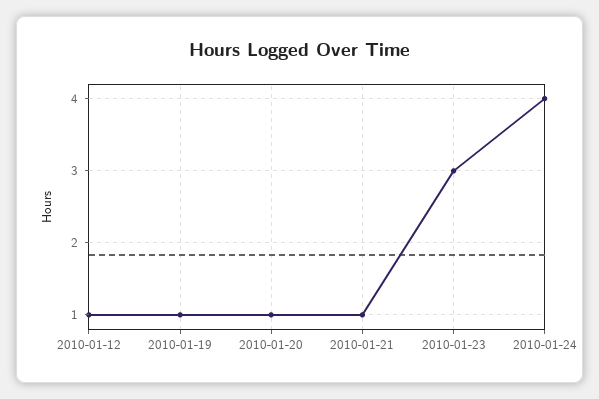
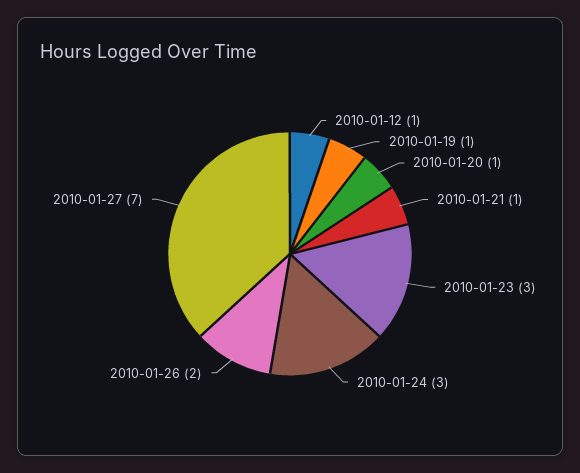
2010-01-24: 4 -> 3
2010-01-26: none -> 2
2010-01-27: none -> 7

